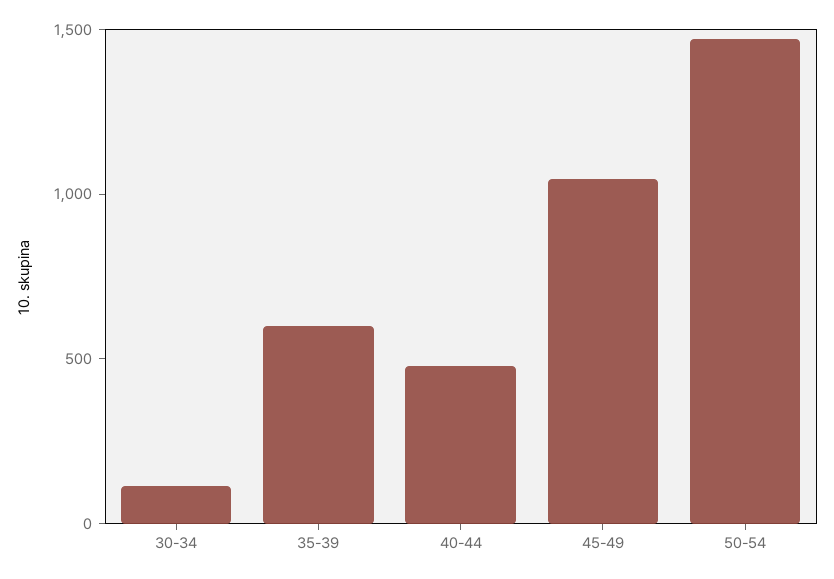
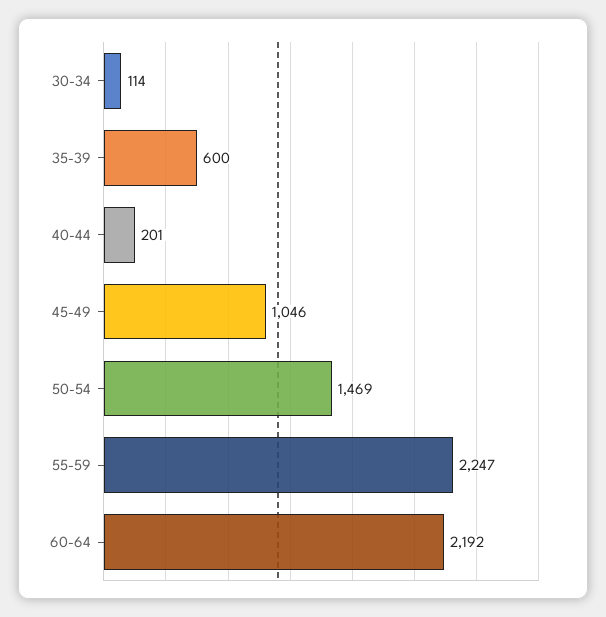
40-44: 500 -> 201
55-59: none -> 2247
60-64: none -> 2192

